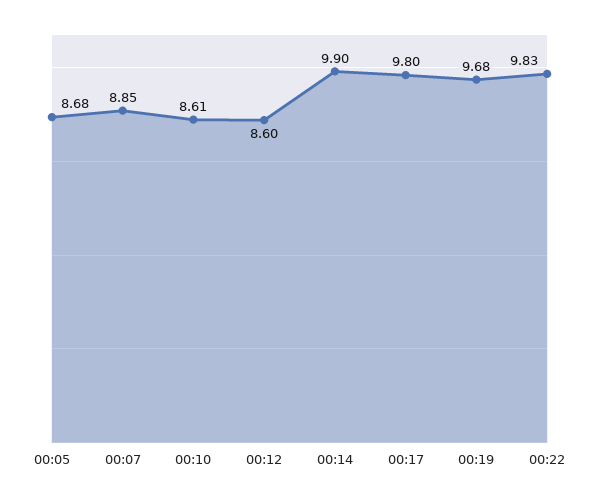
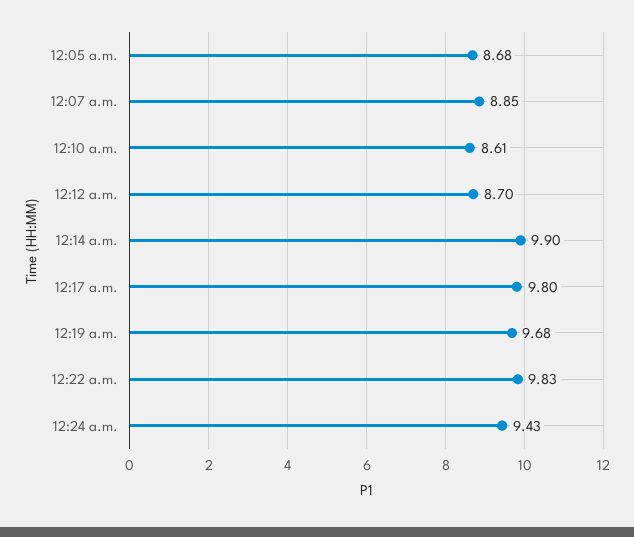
00:12: 8.6 -> 8.7
12:24 a.m.: none -> 9.43

